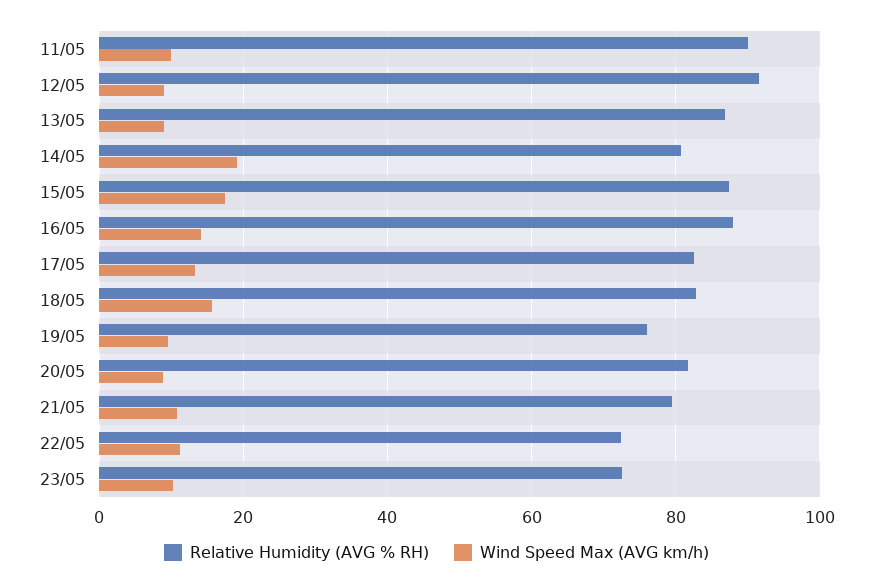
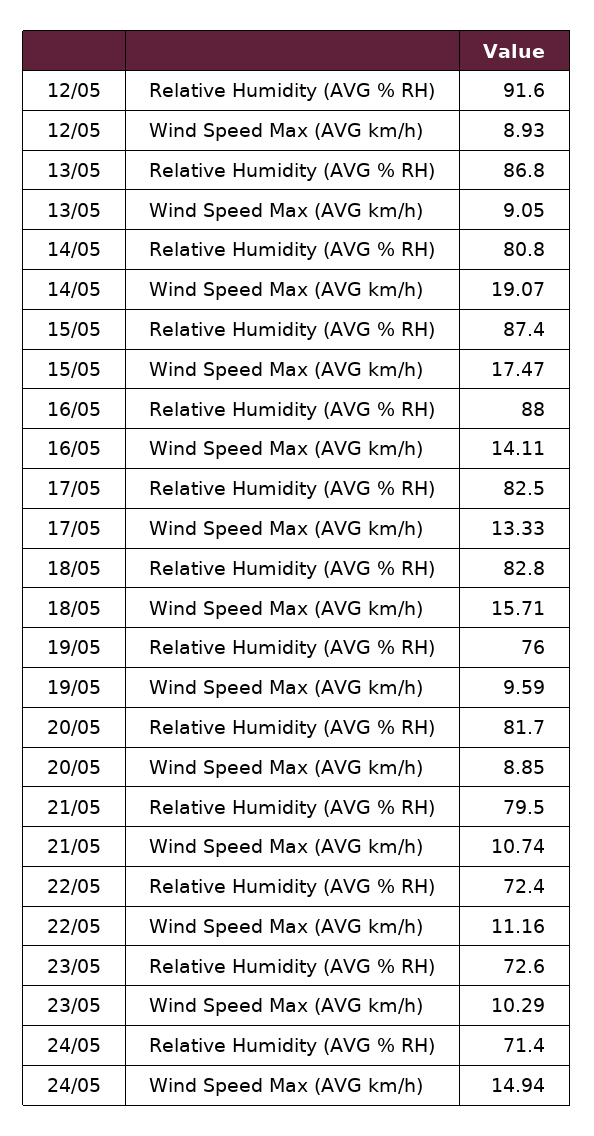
Relative Humidity (AVG % RH), 11/05: 90 -> none
Wind Speed Max (AVG km/h), 11/05: 10 -> none
Relative Humidity (AVG % RH), 24/05: none -> 71.4
Wind Speed Max (AVG km/h), 24/05: none -> 14.94

